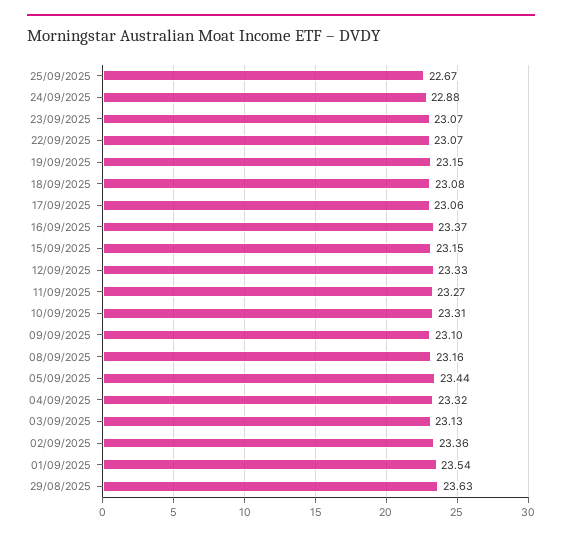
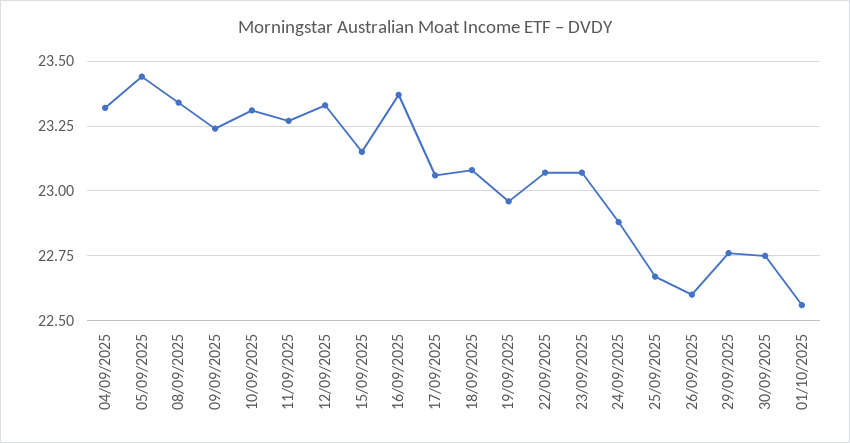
19/09/2025: 23.15 -> 22.95
09/09/2025: 23.1 -> 23.25
08/09/2025: 23.16 -> 23.35
03/09/2025: 23.13 -> none
02/09/2025: 23.36 -> none
01/09/2025: 23.54 -> none
29/08/2025: 23.63 -> none
26/09/2025: none -> 22.6
29/09/2025: none -> 22.75
30/09/2025: none -> 22.75
01/10/2025: none -> 22.55

